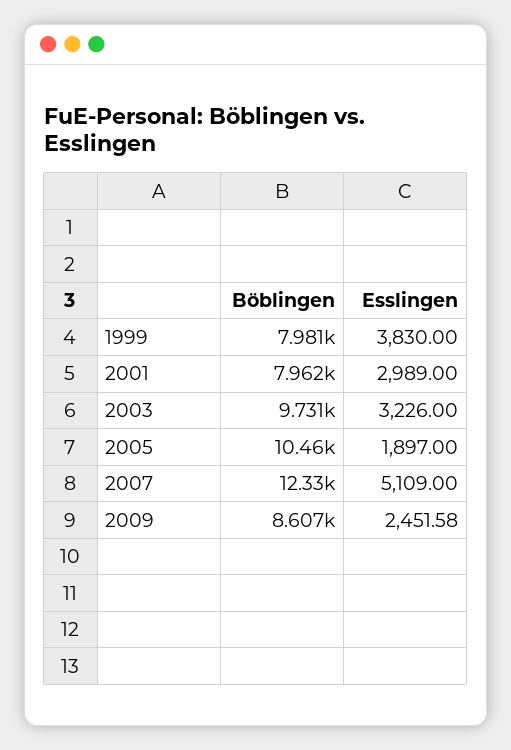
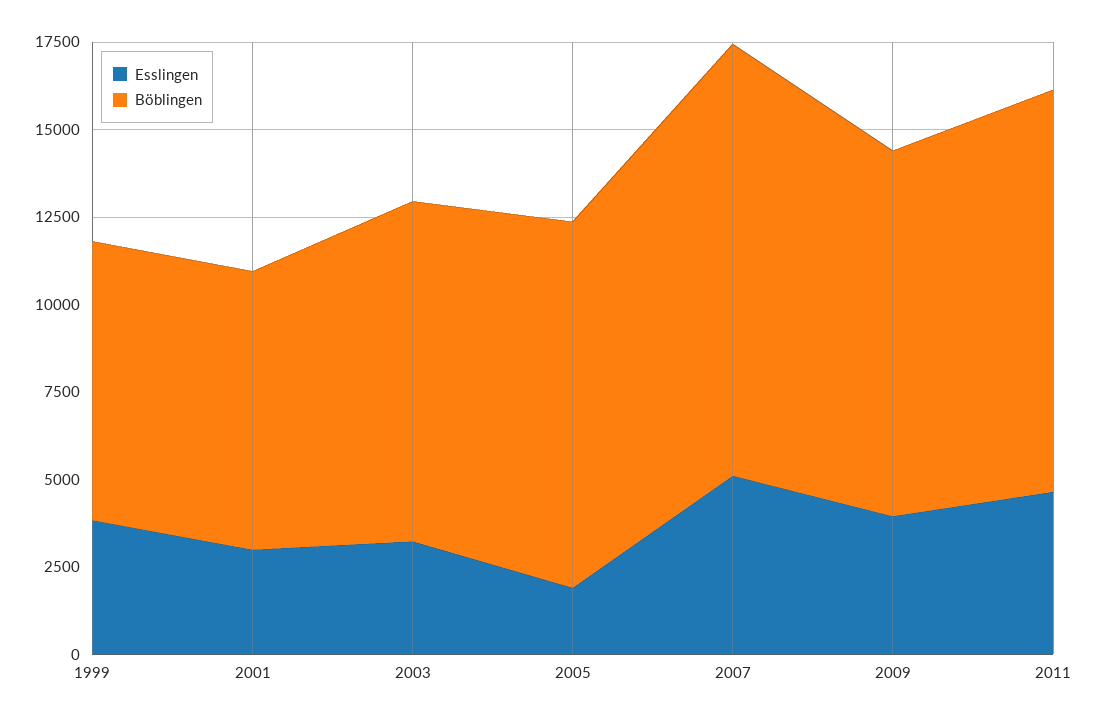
Böblingen, 2009: 8607 -> 10500
Esslingen, 2009: 2451.58 -> 4000
Esslingen, 2011: none -> 4500
Böblingen, 2011: none -> 11500

